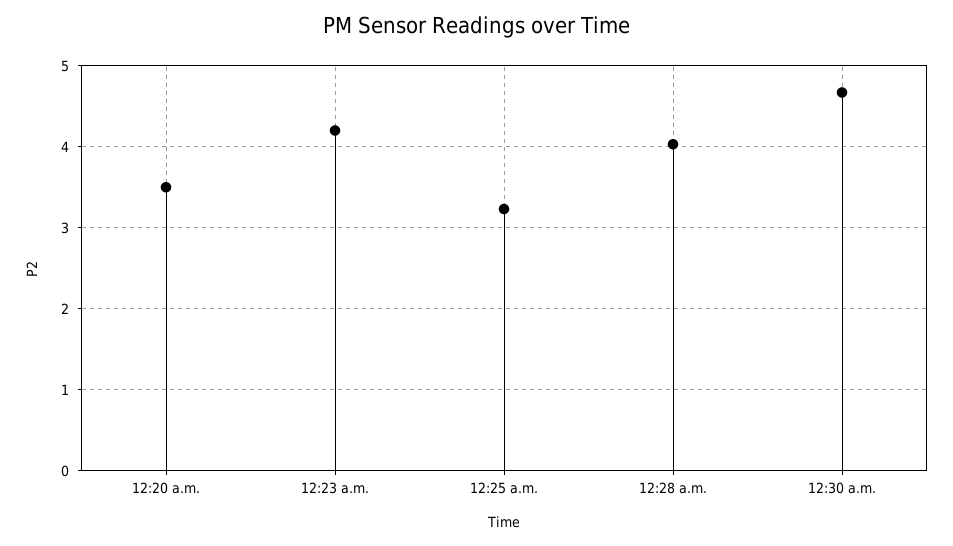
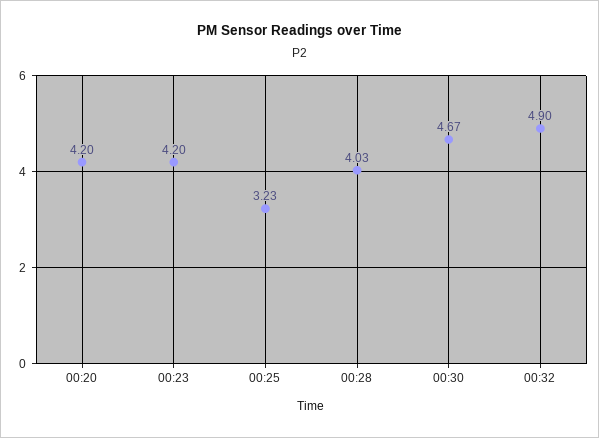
12:20 a.m.: 3.5 -> 4.2
00:32: none -> 4.9

